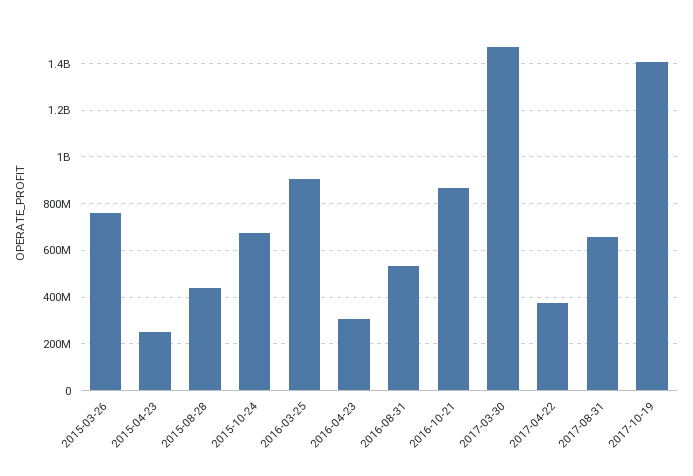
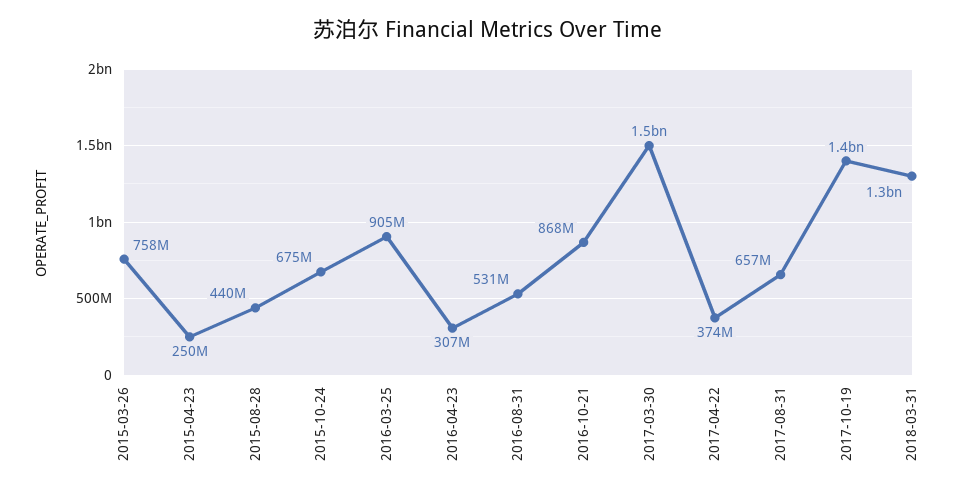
2018-03-31: none -> 1300000000

